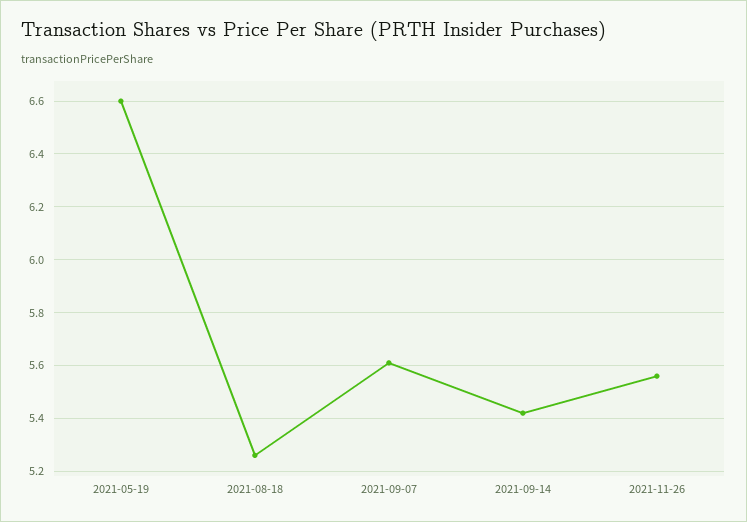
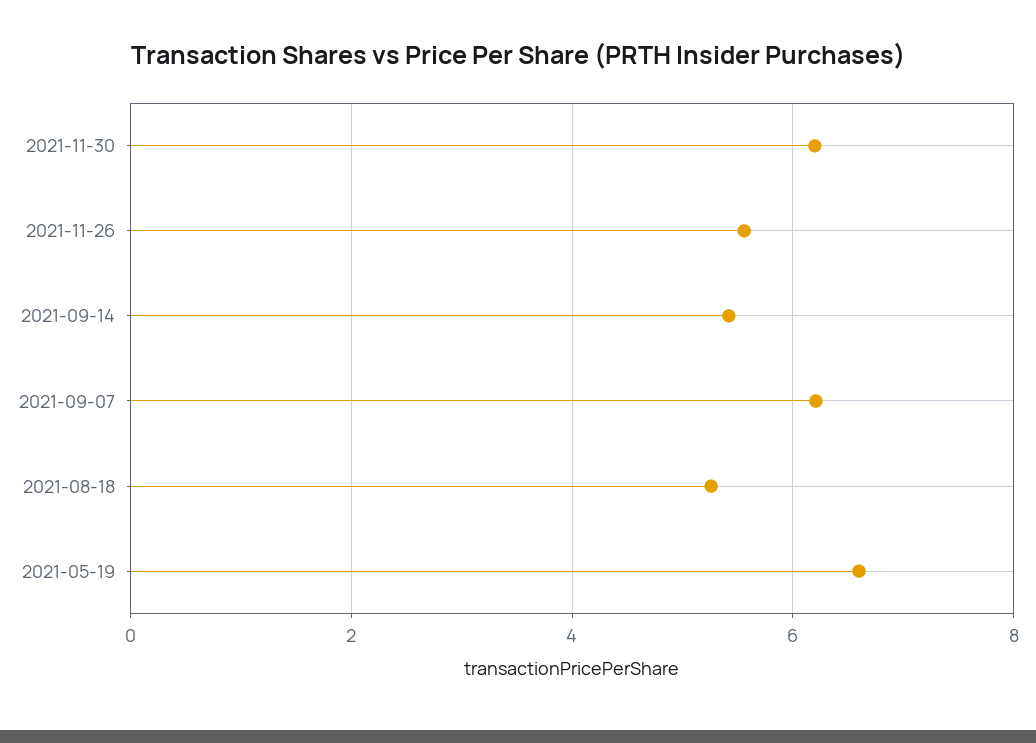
2021-09-07: 5.6 -> 6.2
2021-11-30: none -> 6.2

